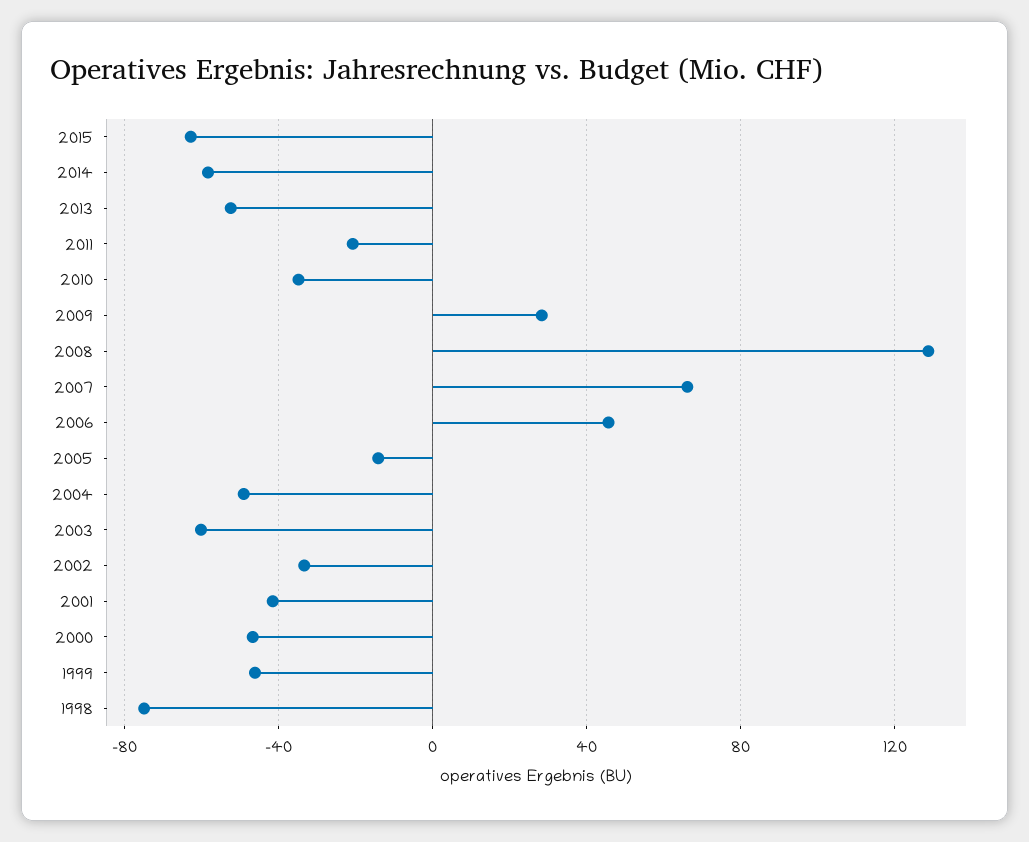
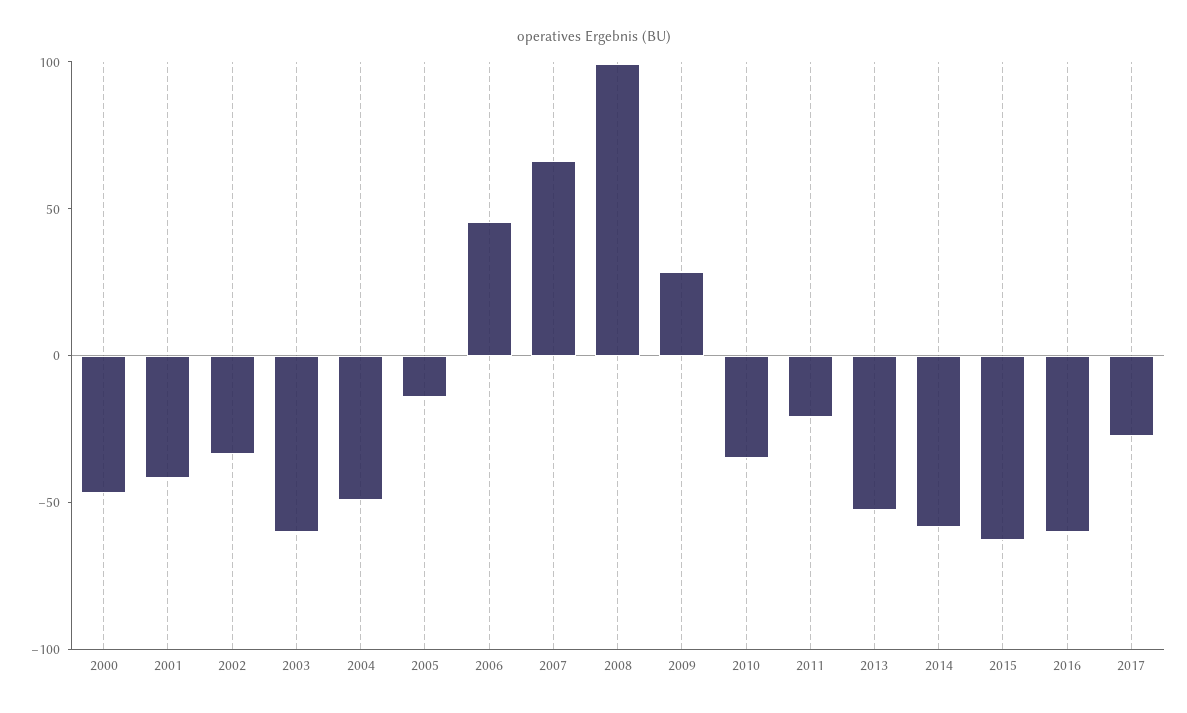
2008: 130 -> 100
1999: -45 -> none
1998: -75 -> none
2016: none -> -60
2017: none -> -30

